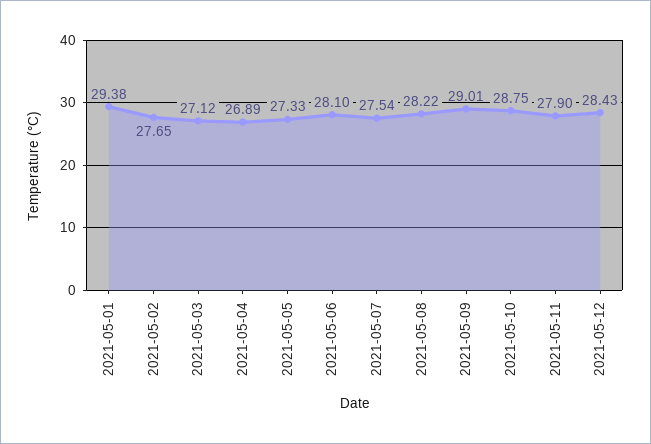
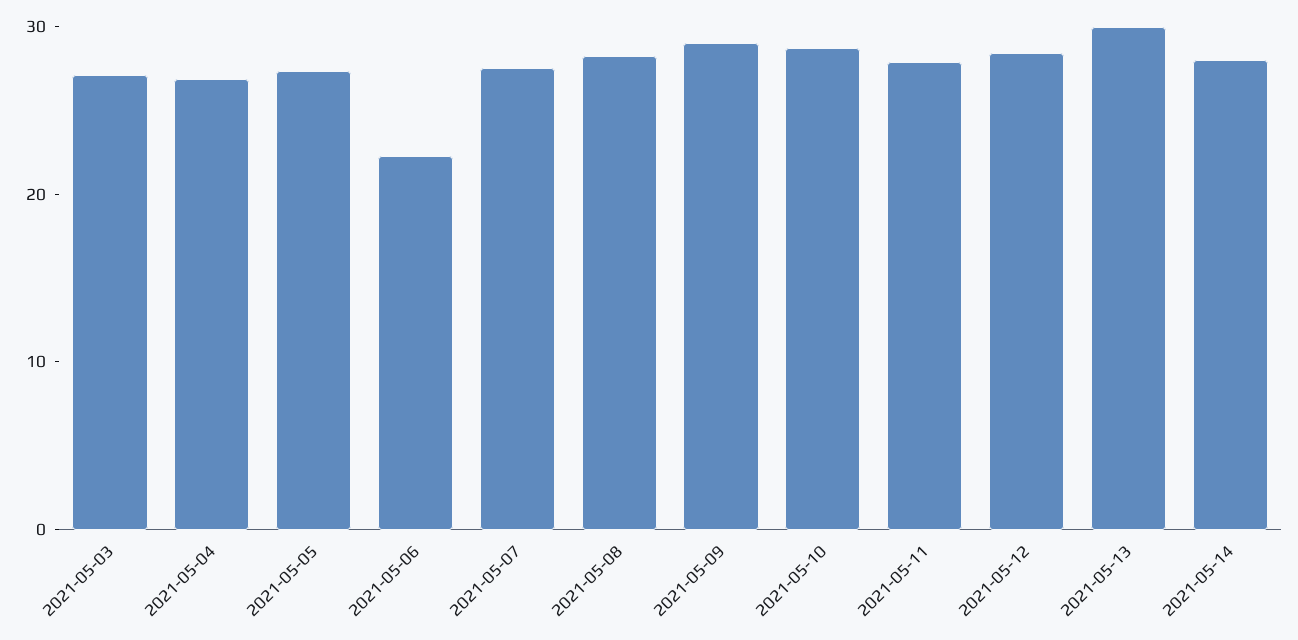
2021-05-01: 29.38 -> none
2021-05-02: 27.65 -> none
2021-05-06: 28.1 -> 22
2021-05-13: none -> 30
2021-05-14: none -> 28

